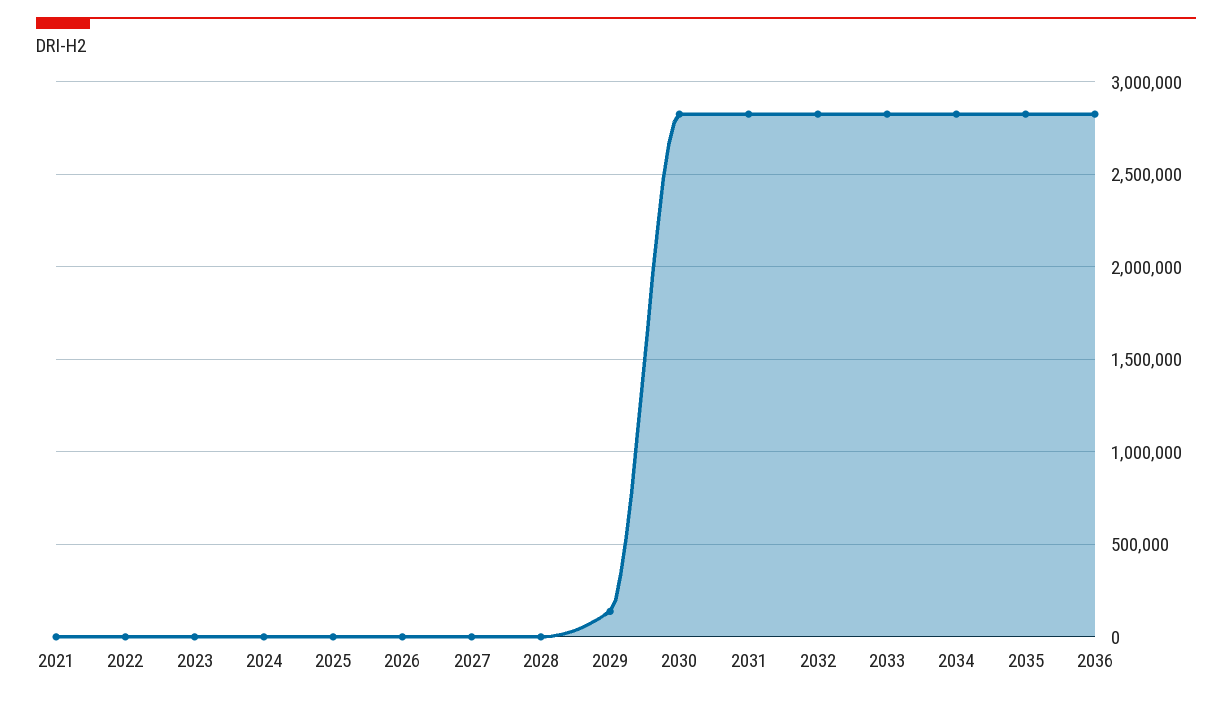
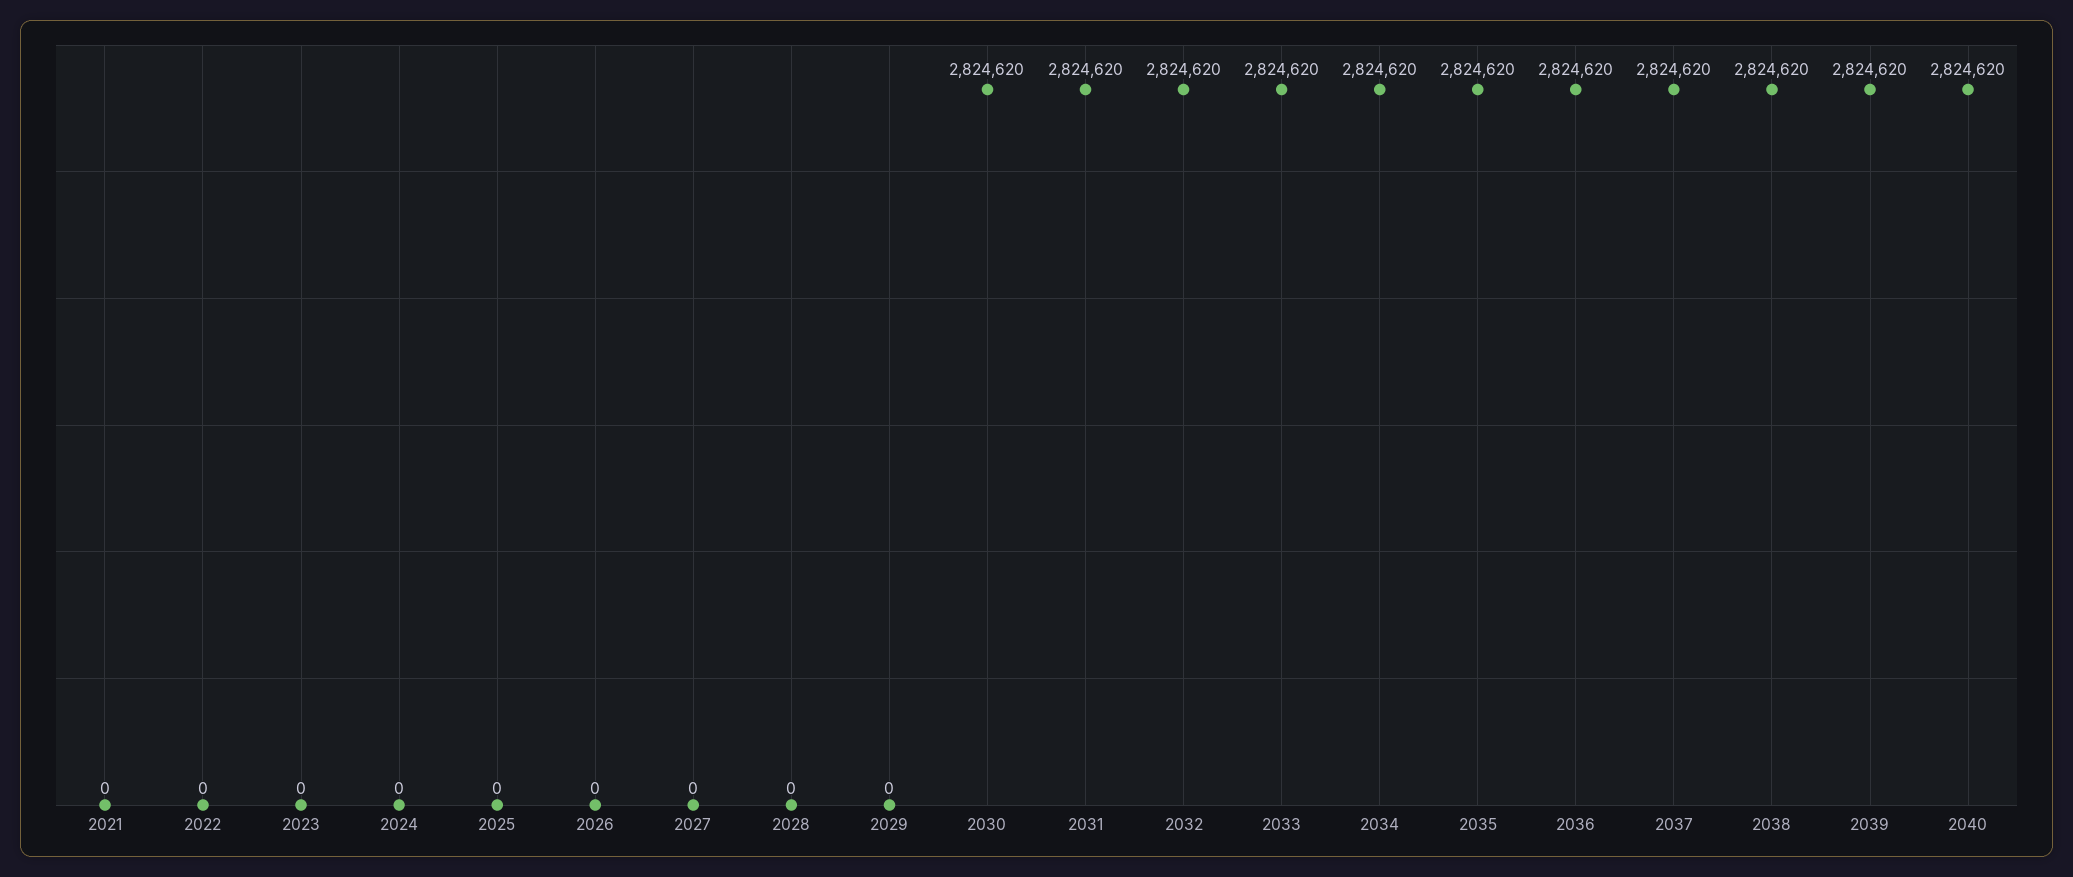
2029: 150000 -> 0
2037: none -> 2824620
2038: none -> 2824620
2039: none -> 2824620
2040: none -> 2824620

